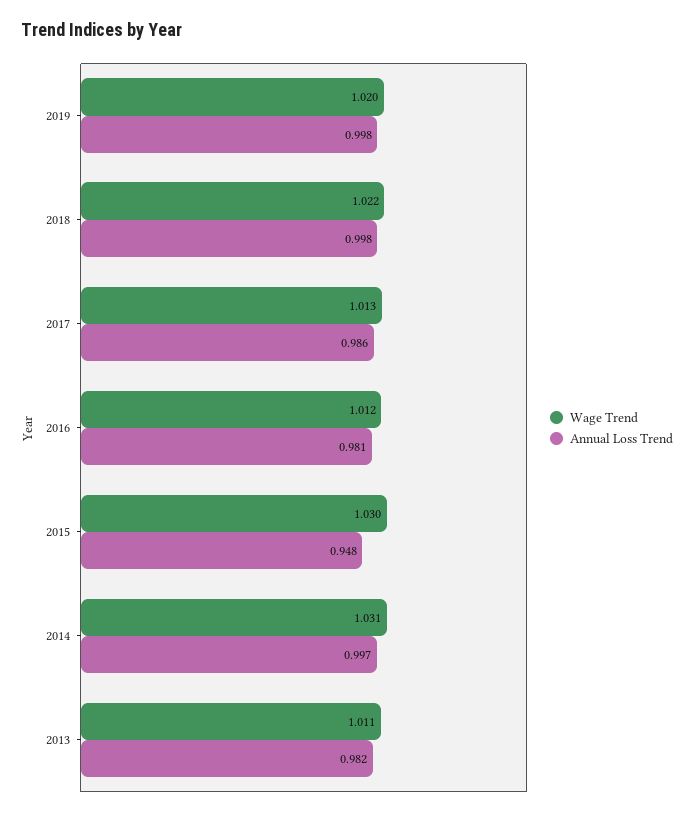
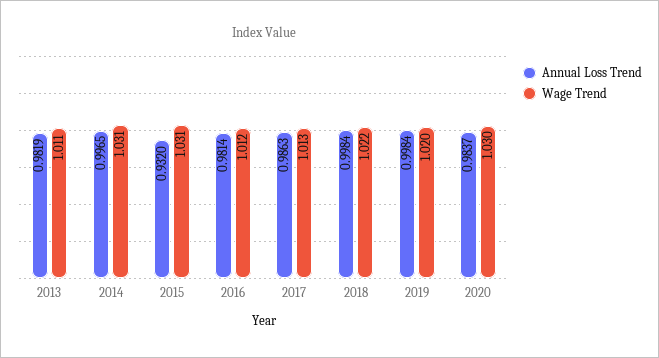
Wage Trend, 2015: 1.03 -> 1.031
Annual Loss Trend, 2015: 0.948 -> 0.932
Annual Loss Trend, 2020: none -> 0.9837
Wage Trend, 2020: none -> 1.03

